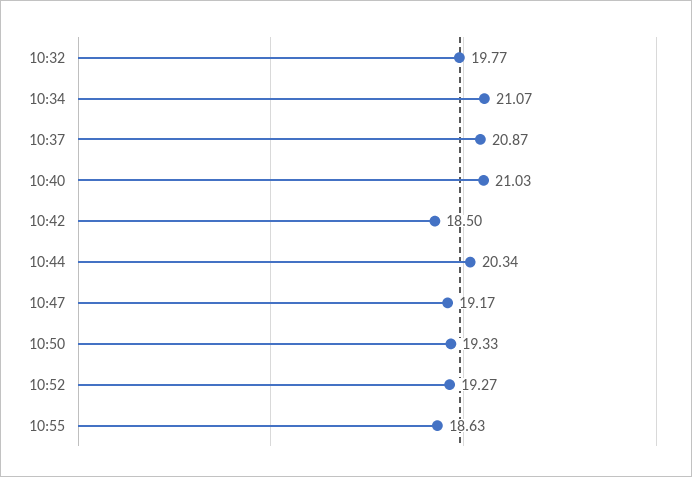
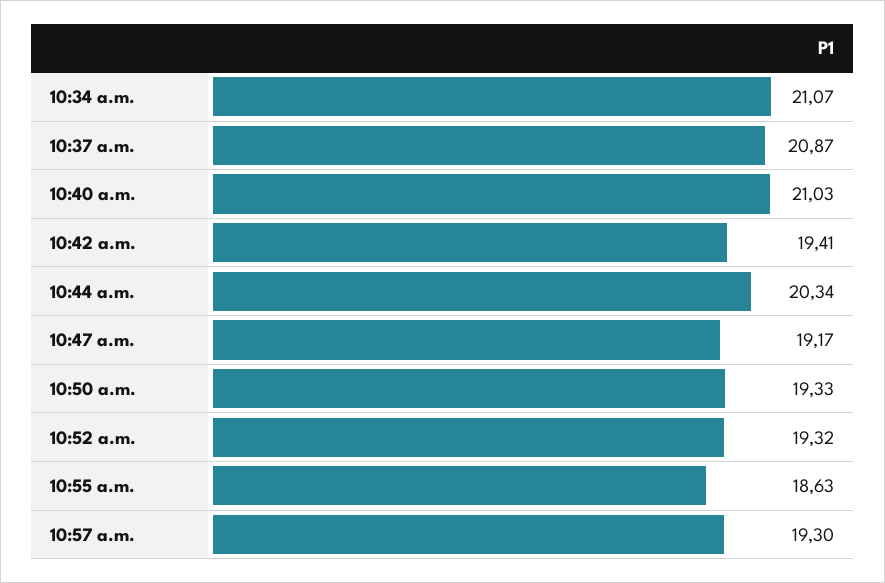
10:32: 19.77 -> none
10:42: 18.5 -> 19.41
10:52: 19.27 -> 19.32
10:57 a.m.: none -> 19.3

